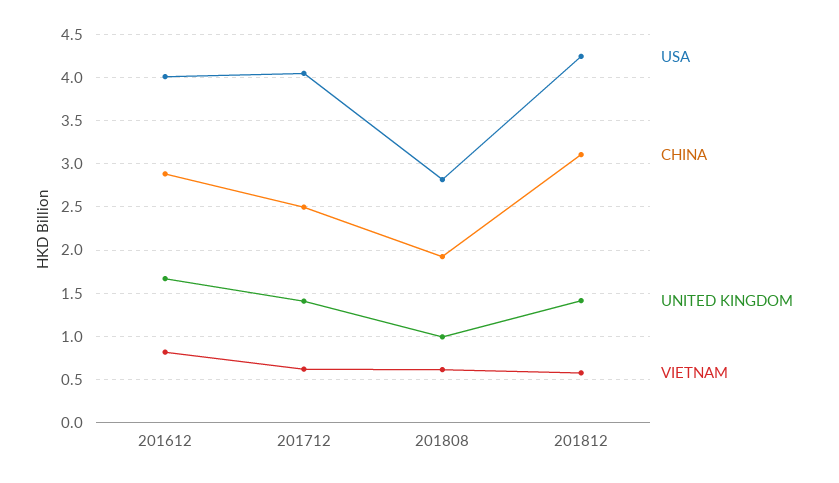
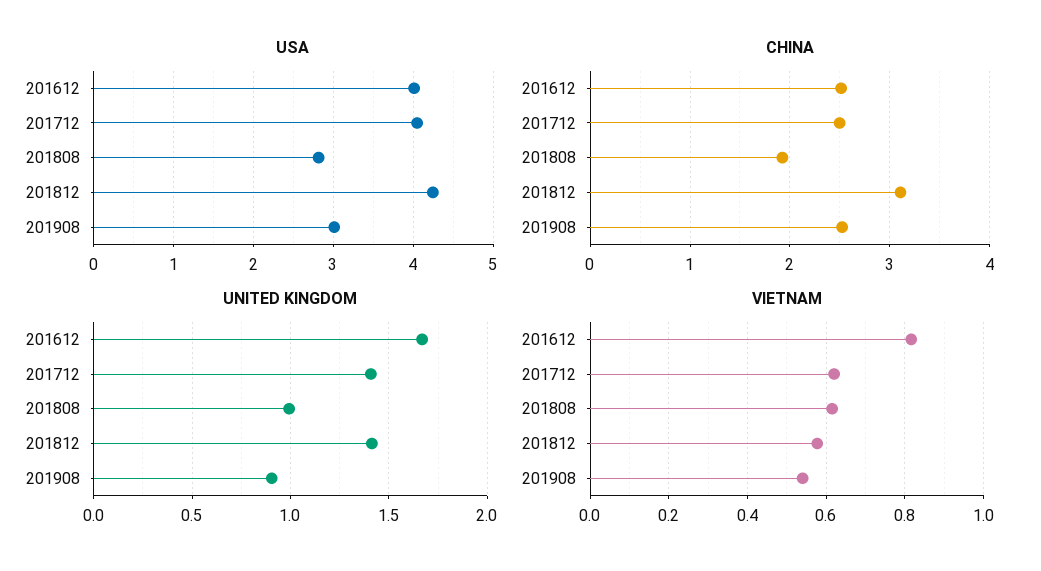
CHINA, 201612: 2.9 -> 2.5
USA, 201908: none -> 3
CHINA, 201908: none -> 2.5
UNITED KINGDOM, 201908: none -> 0.9
VIETNAM, 201908: none -> 0.54

